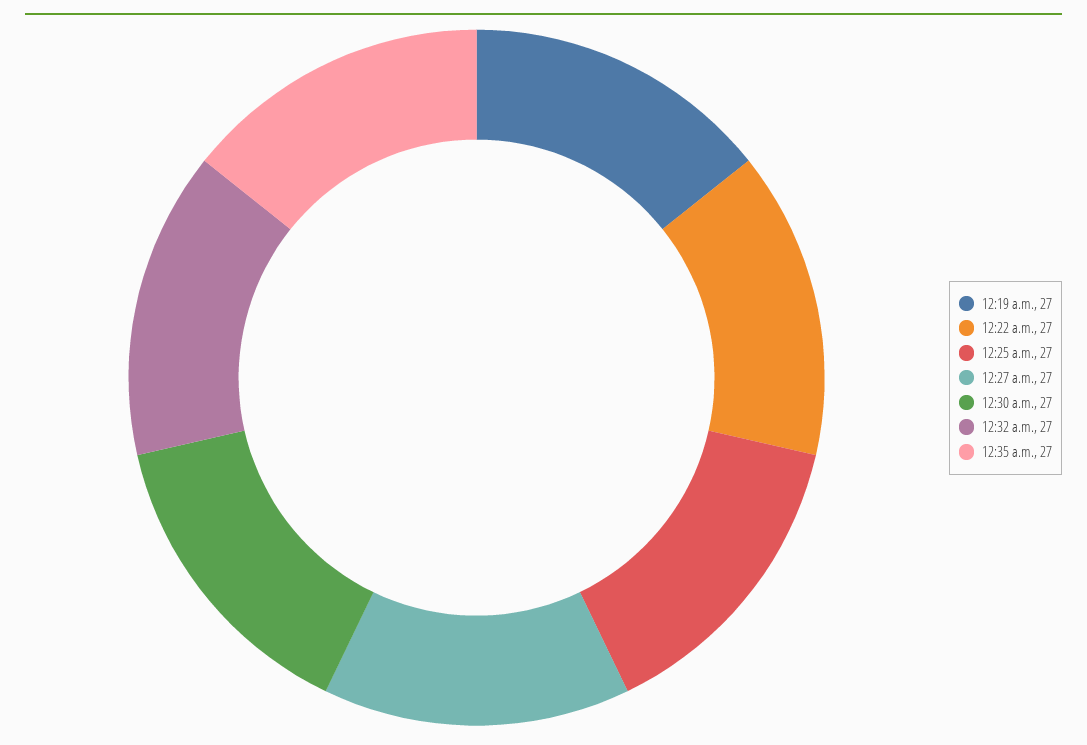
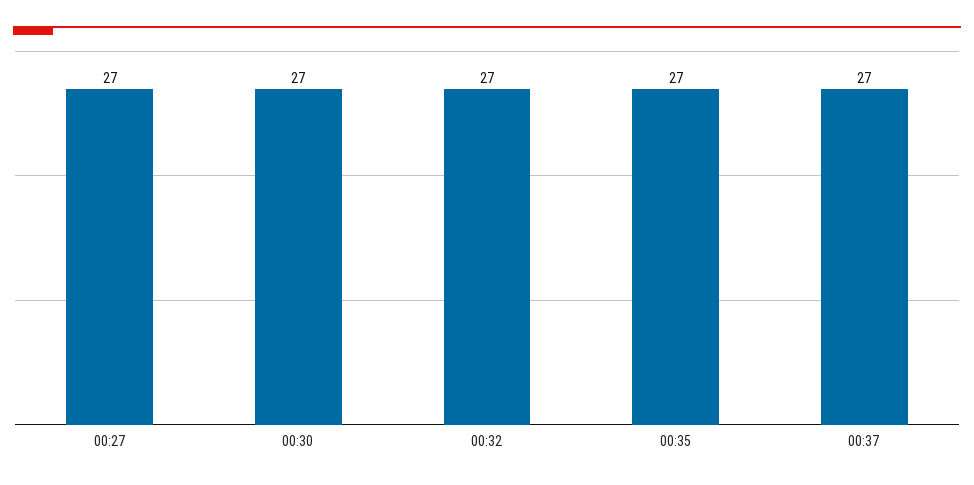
12:19 a.m.: 27 -> none
12:22 a.m.: 27 -> none
12:25 a.m.: 27 -> none
00:37: none -> 27

